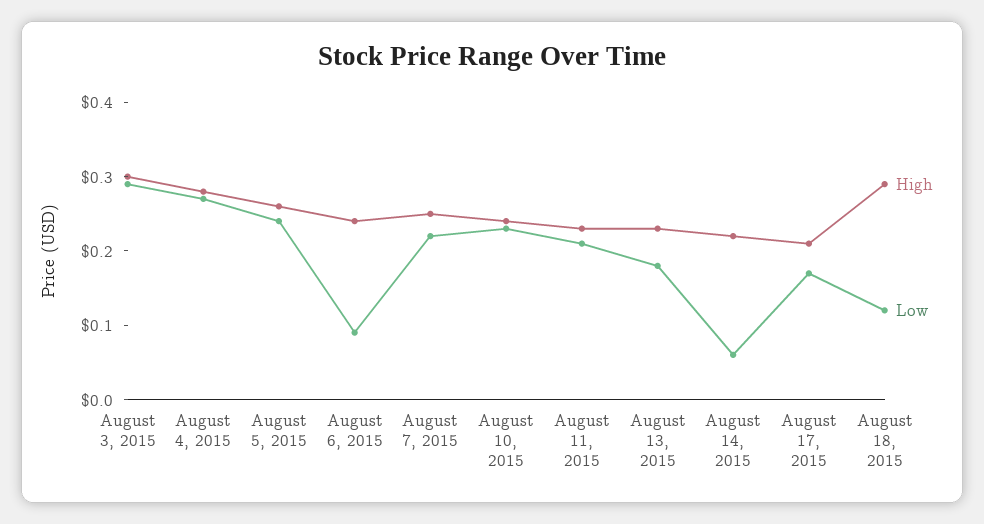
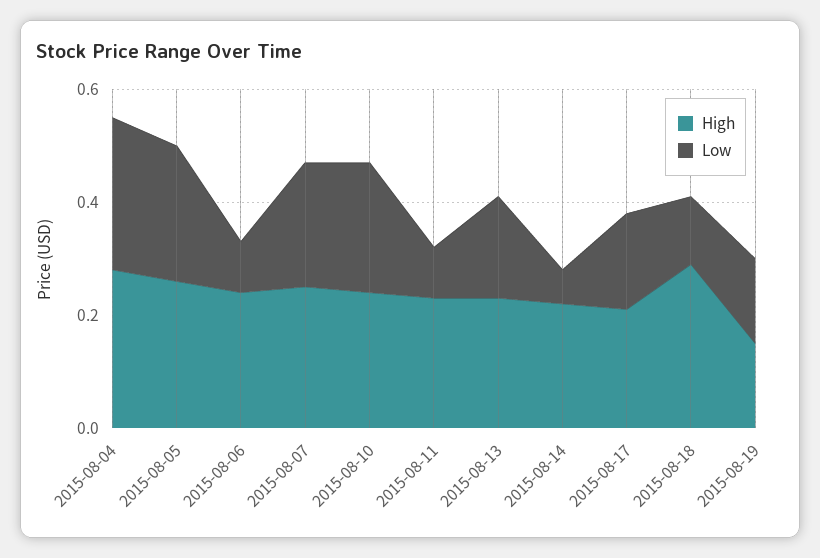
High, August 3, 2015: 0.3 -> none
Low, August 3, 2015: 0.3 -> none
Low, August 11, 2015: 0.2 -> 0.1
High, 2015-08-19: none -> 0.15
Low, 2015-08-19: none -> 0.15

